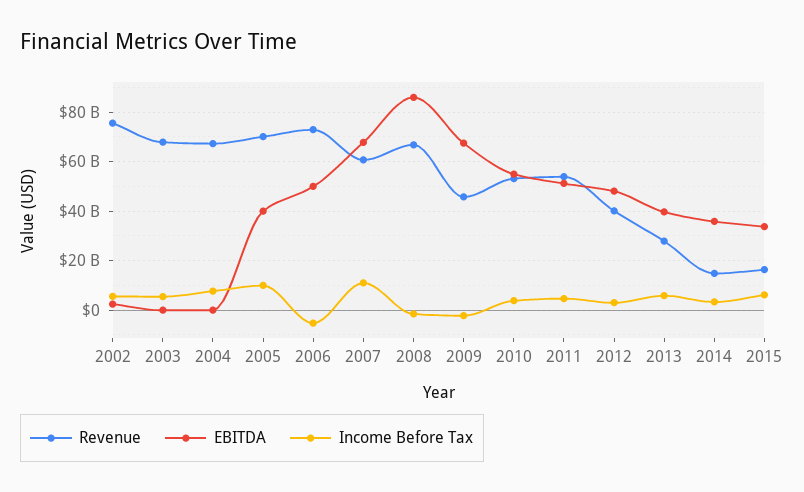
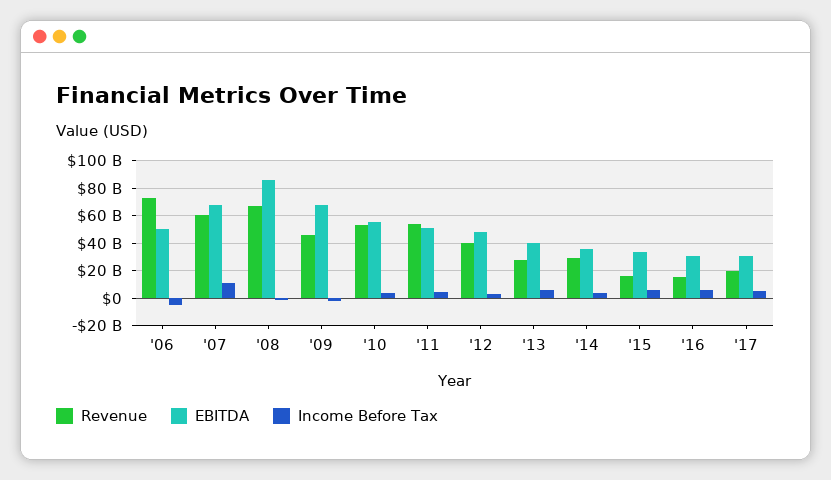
Revenue, 2002: 75000000000 -> none
EBITDA, 2002: 2500000000 -> none
Income Before Tax, 2002: 5000000000 -> none
Revenue, 2003: 67500000000 -> none
EBITDA, 2003: 0 -> none
Income Before Tax, 2003: 5000000000 -> none
Revenue, 2004: 67500000000 -> none
EBITDA, 2004: 0 -> none
Income Before Tax, 2004: 7500000000 -> none
Revenue, 2005: 70000000000 -> none
EBITDA, 2005: 40000000000 -> none
Income Before Tax, 2005: 10000000000 -> none
Revenue, 2014: 15000000000 -> 30000000000
Revenue, '16: none -> 15000000000
EBITDA, '16: none -> 30000000000
Income Before Tax, '16: none -> 5000000000
Revenue, '17: none -> 20000000000
EBITDA, '17: none -> 30000000000
Income Before Tax, '17: none -> 5000000000

